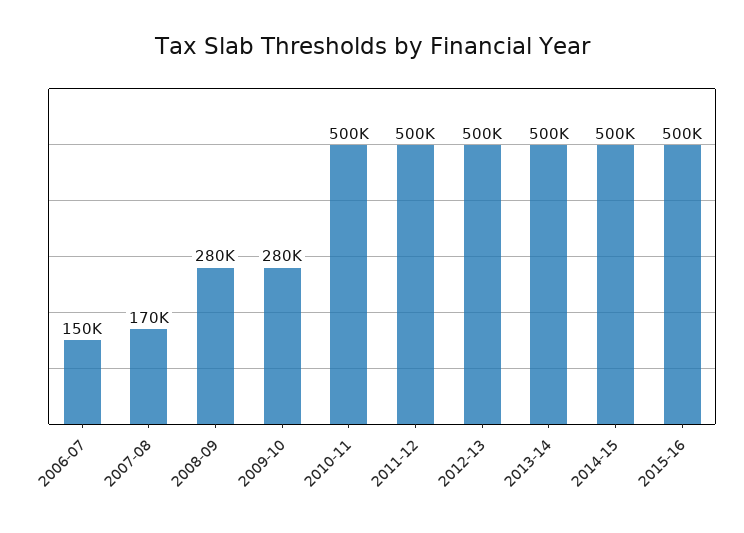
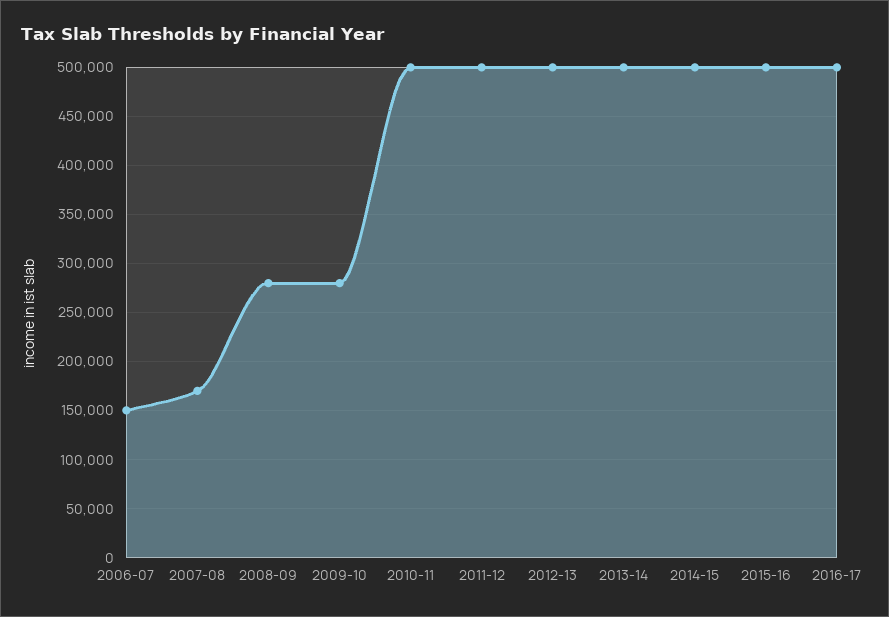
2016-17: none -> 500000

